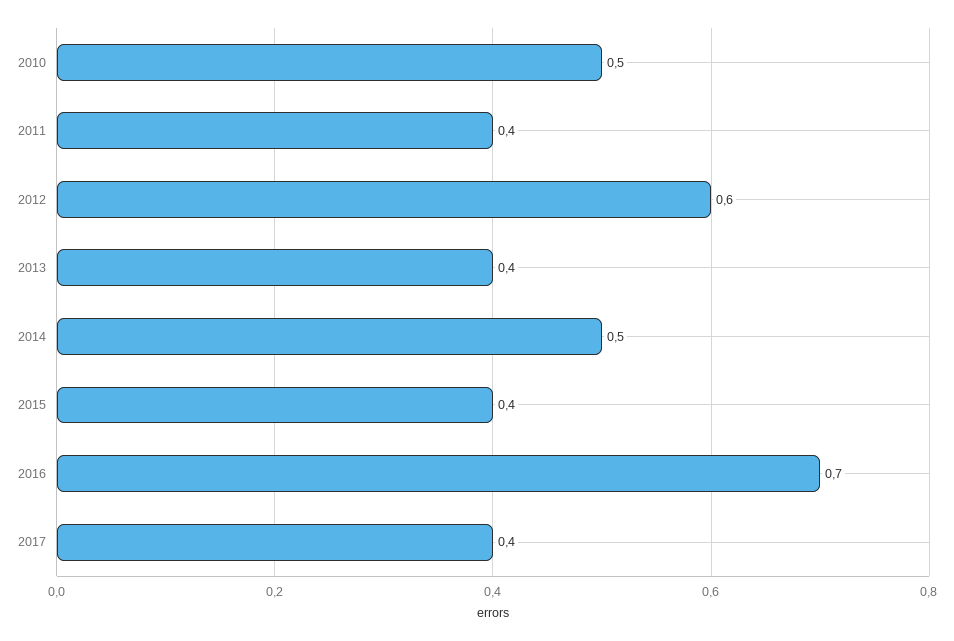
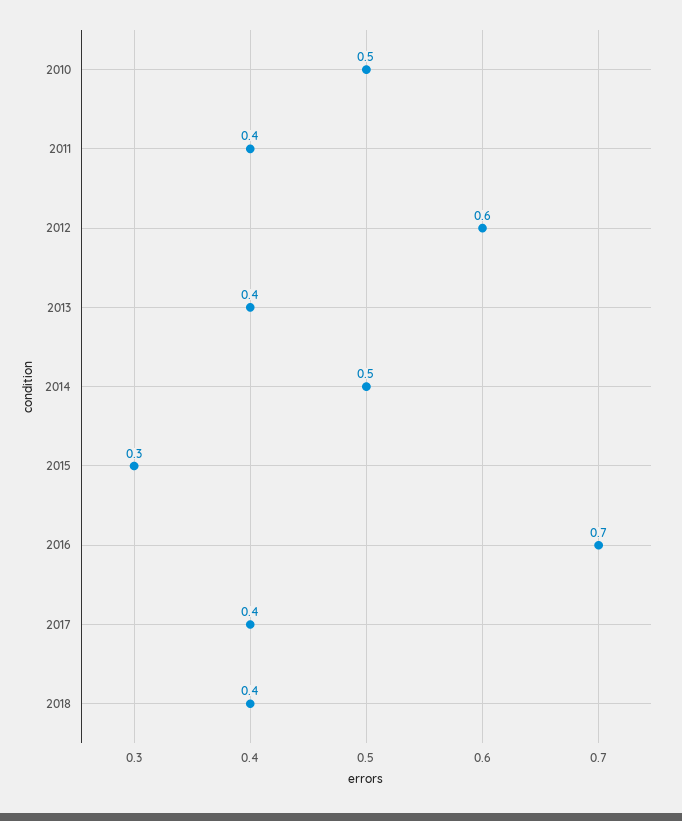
2015: 0.4 -> 0.3
2018: none -> 0.4

